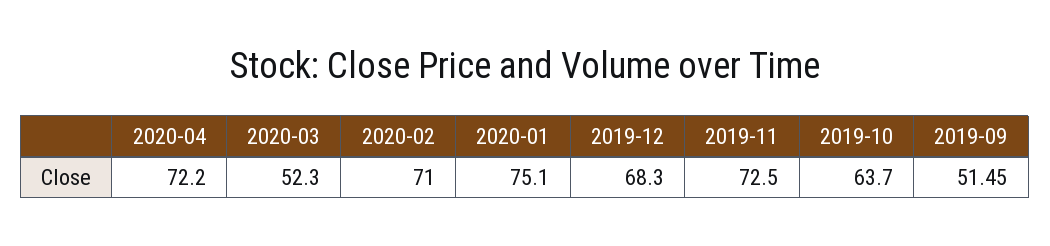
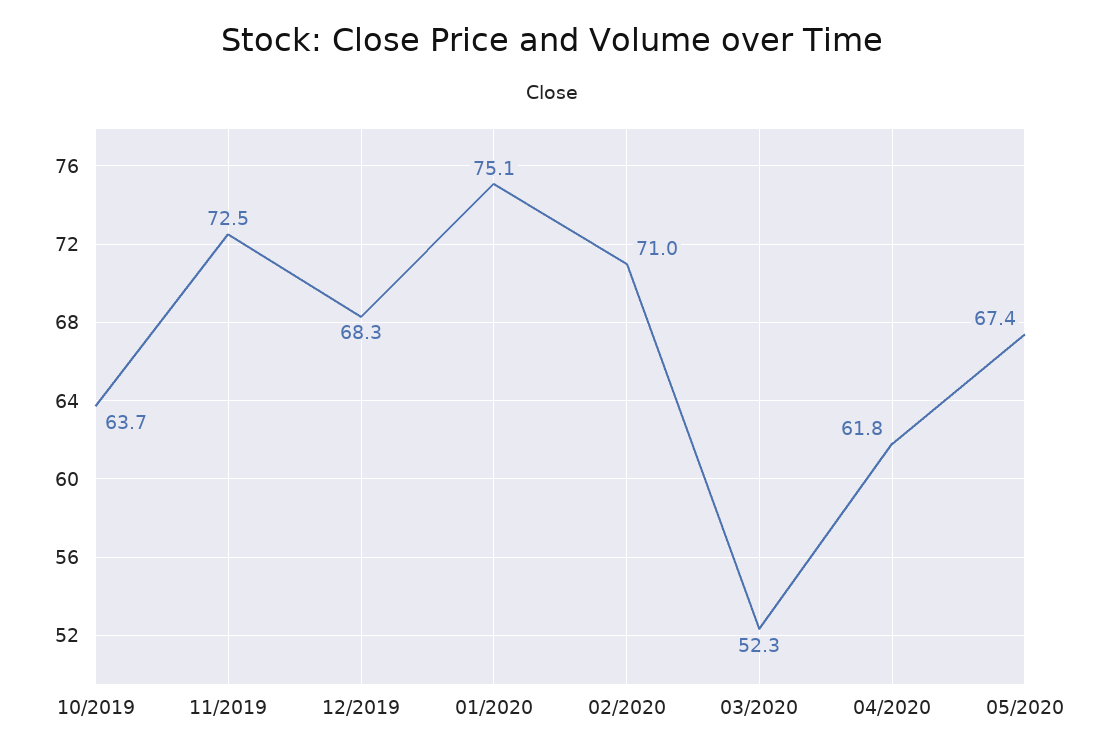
2020-04: 72.2 -> 61.8
2019-09: 51.45 -> none
05/2020: none -> 67.4

